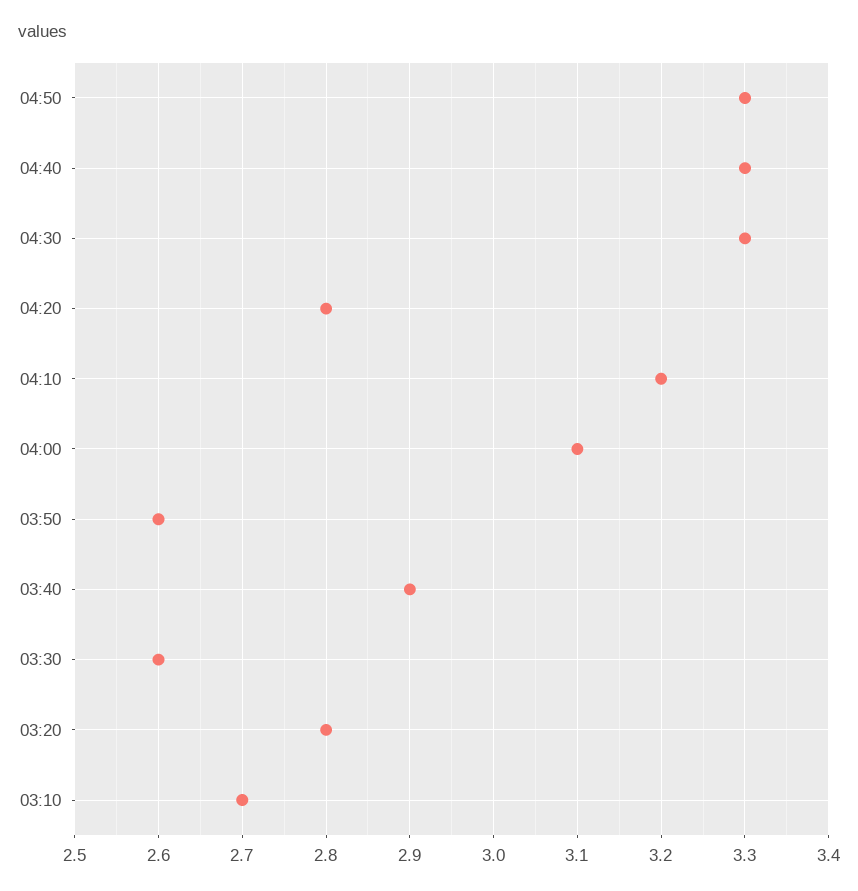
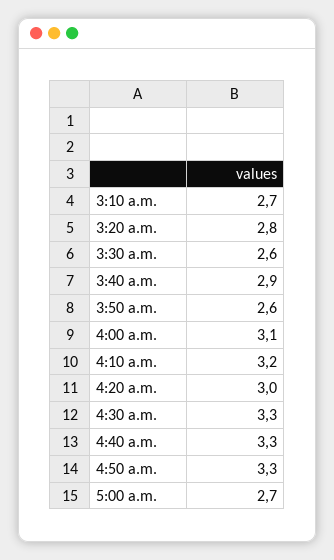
04:20: 2.8 -> 3
5:00 a.m.: none -> 2.7

